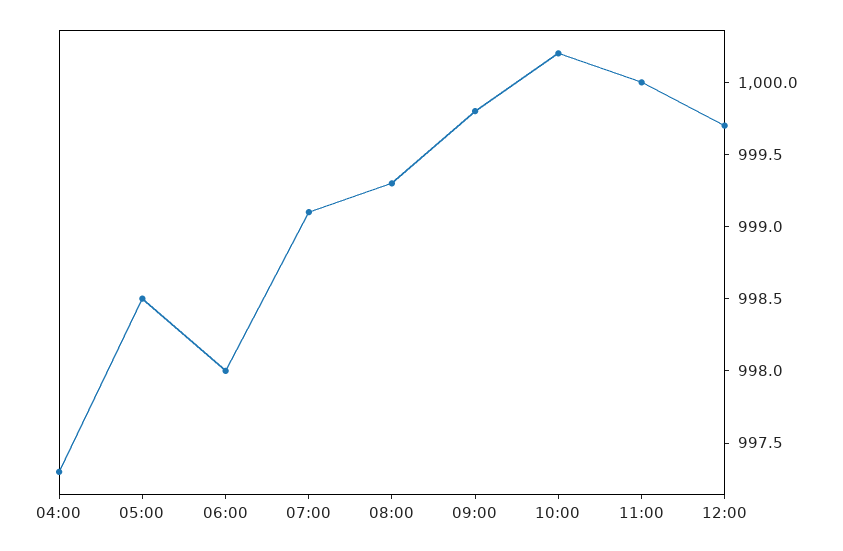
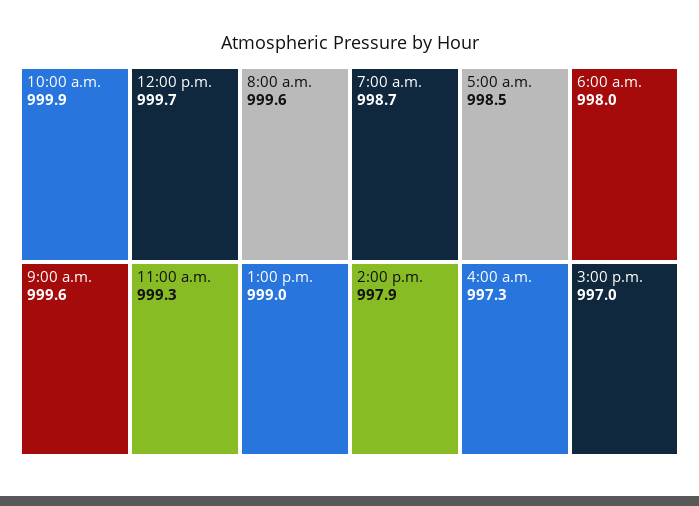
07:00: 999.1 -> 998.7
08:00: 999.3 -> 999.6
09:00: 999.8 -> 999.6
10:00: 1000.2 -> 999.9
11:00: 1000 -> 999.3
1:00 p.m.: none -> 999
2:00 p.m.: none -> 997.9
3:00 p.m.: none -> 997

